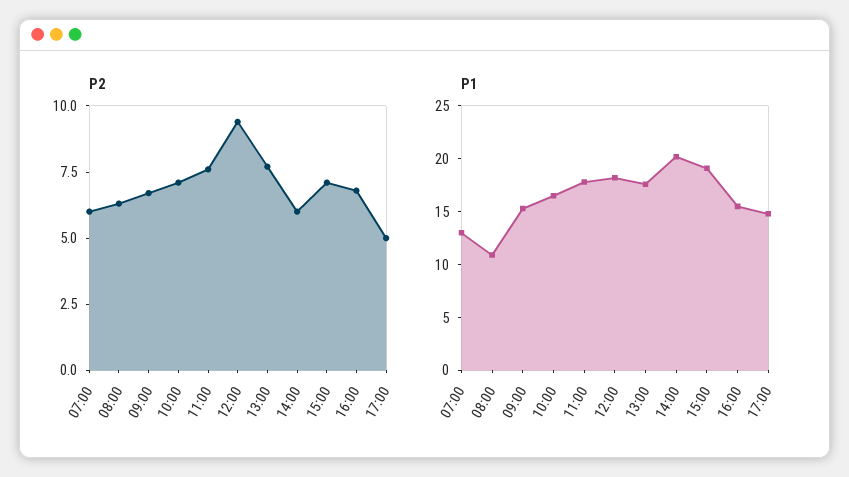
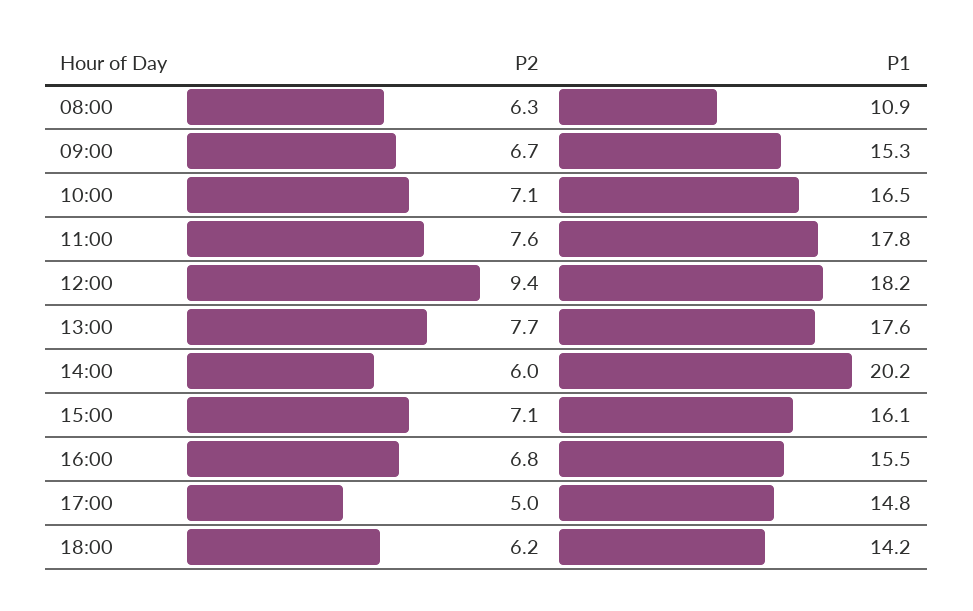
P2, 07:00: 6 -> none
P1, 07:00: 13 -> none
P1, 15:00: 19 -> 16.1
P2, 18:00: none -> 6.2
P1, 18:00: none -> 14.2

